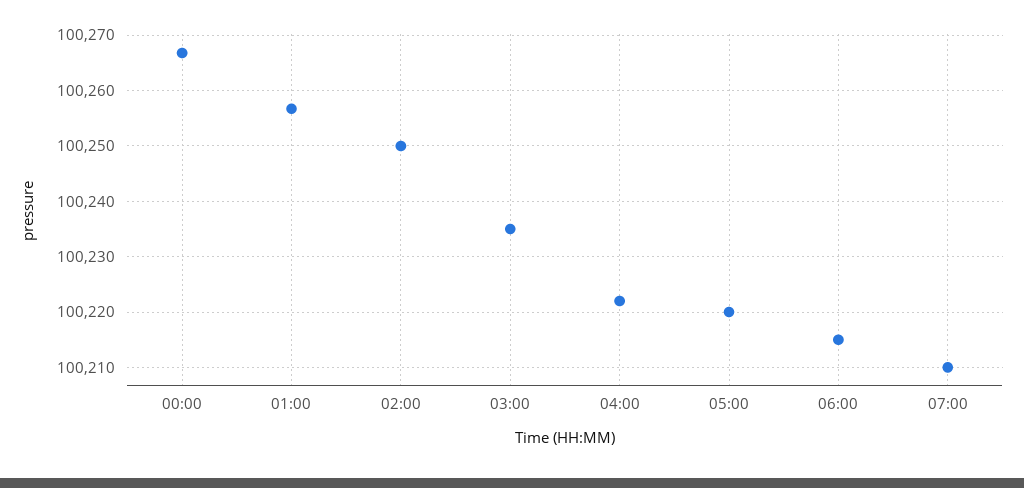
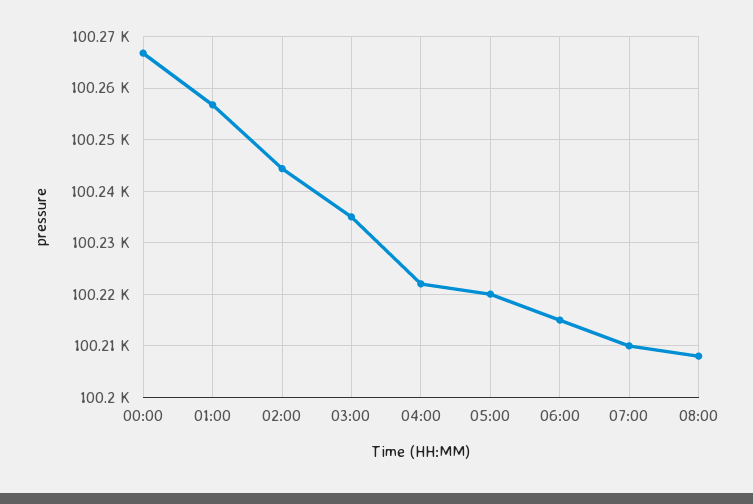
02:00: 100250 -> 100244
08:00: none -> 100208

